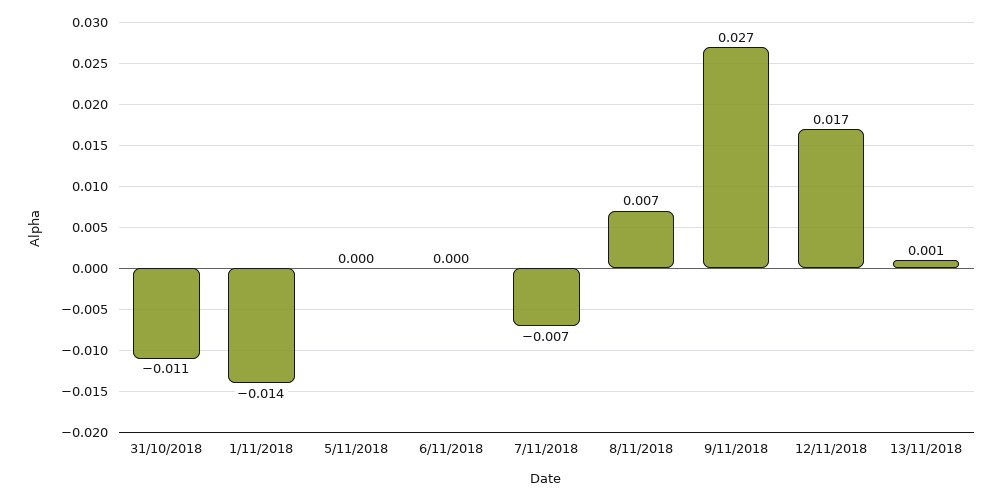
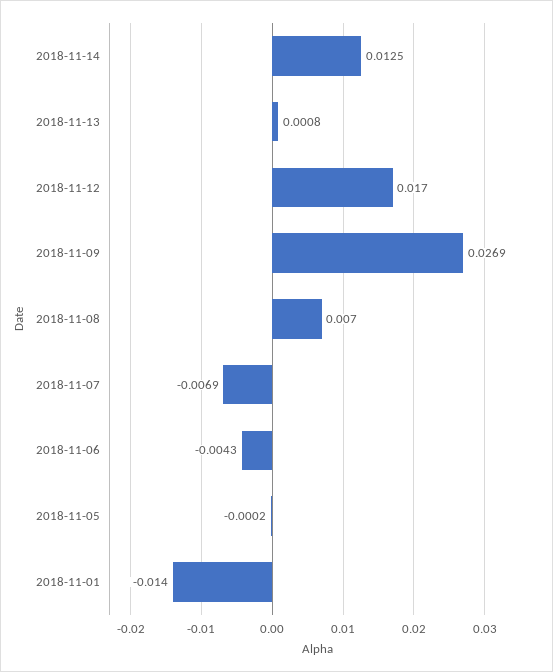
31/10/2018: -0.011 -> none
6/11/2018: 0 -> -0.0043
2018-11-14: none -> 0.0125

